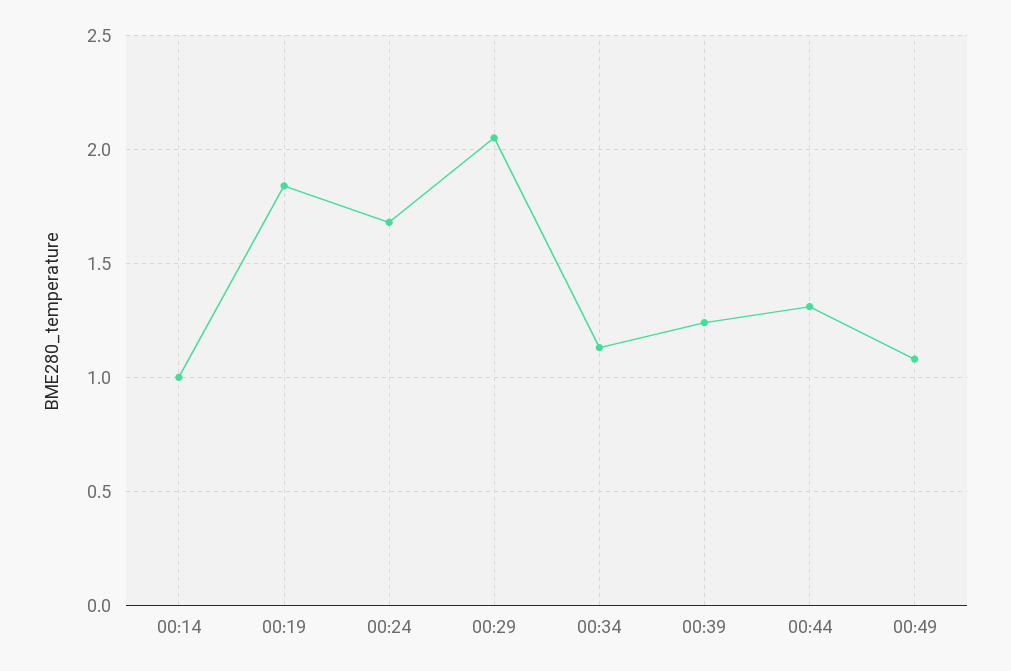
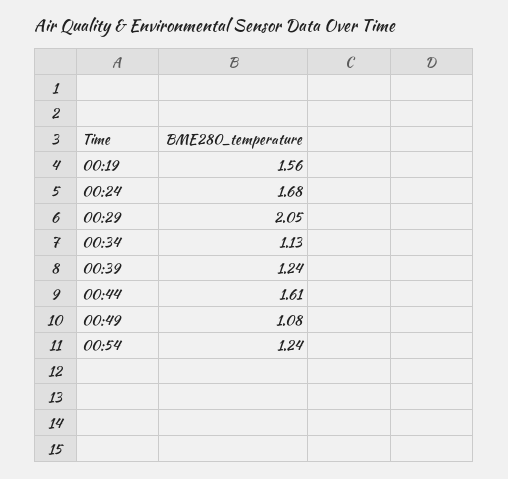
00:14: 1 -> none
00:19: 1.85 -> 1.56
00:44: 1.3 -> 1.61
00:54: none -> 1.24

